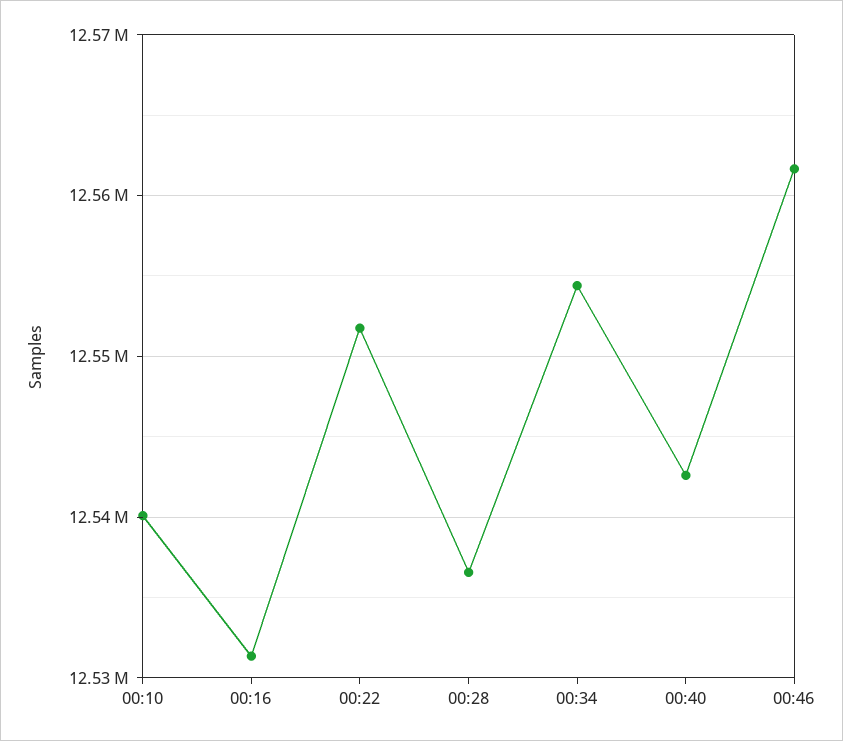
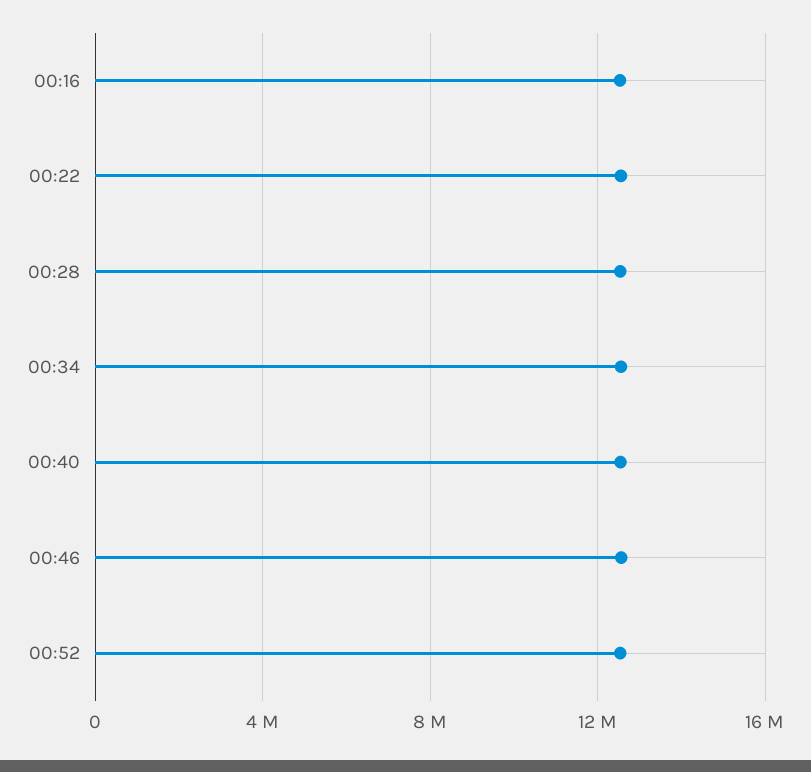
00:10: 12540000 -> none
00:52: none -> 12500000

